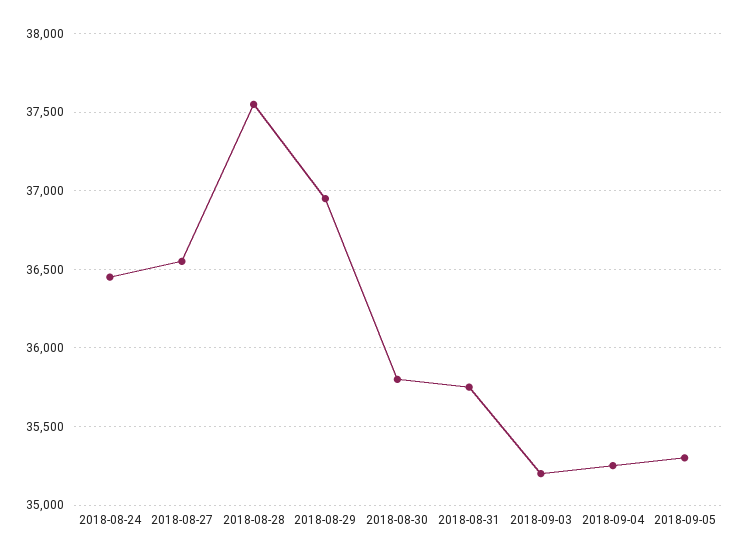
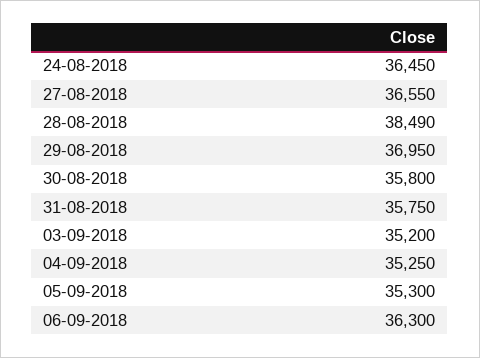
2018-08-28: 37550 -> 38490
06-09-2018: none -> 36300

